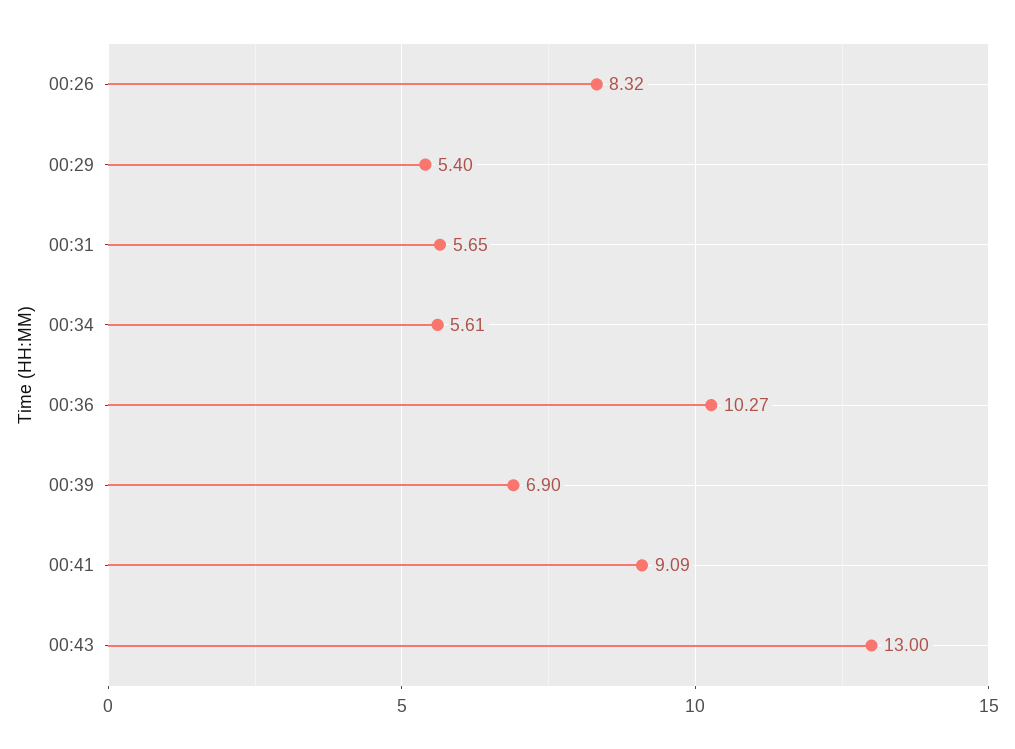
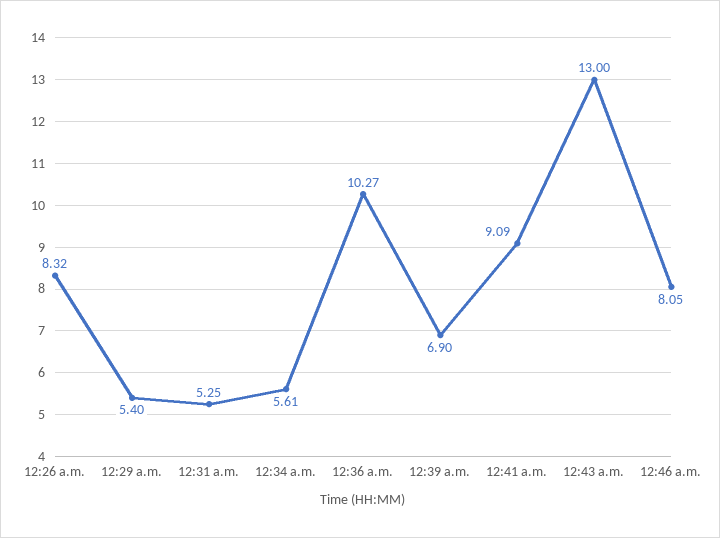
00:31: 5.65 -> 5.25
12:46 a.m.: none -> 8.05

